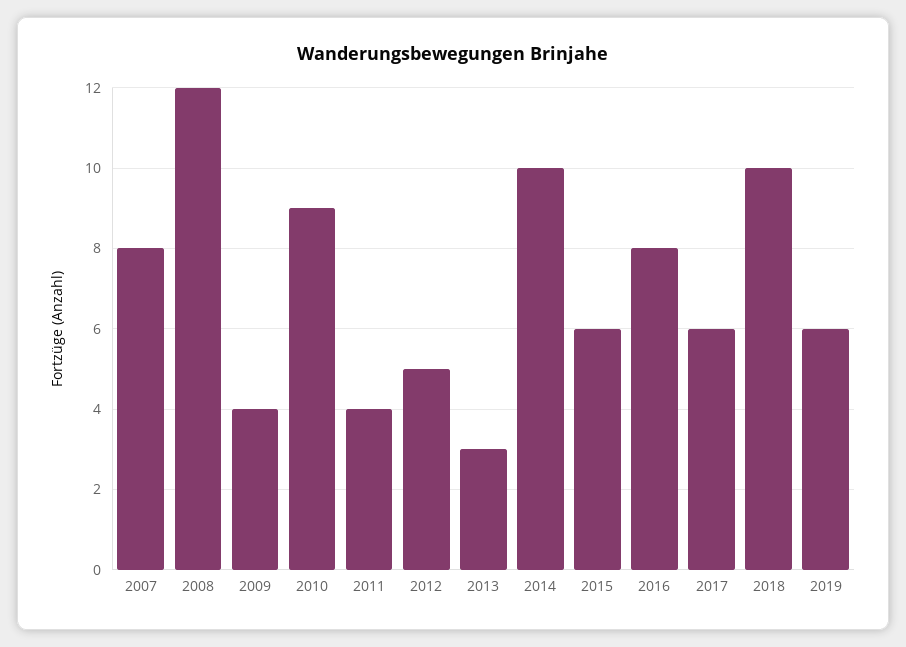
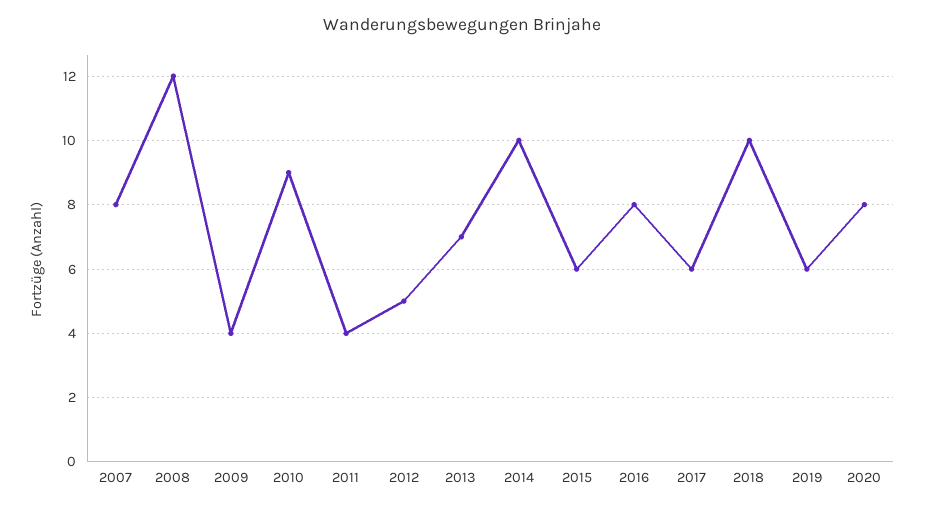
2013: 3 -> 7
2020: none -> 8

